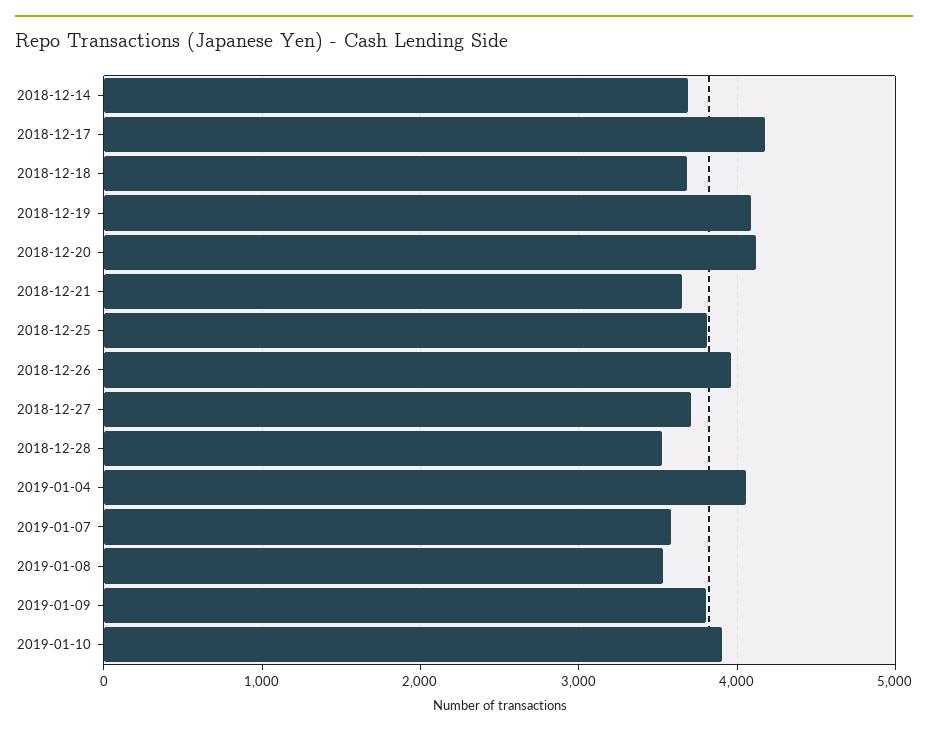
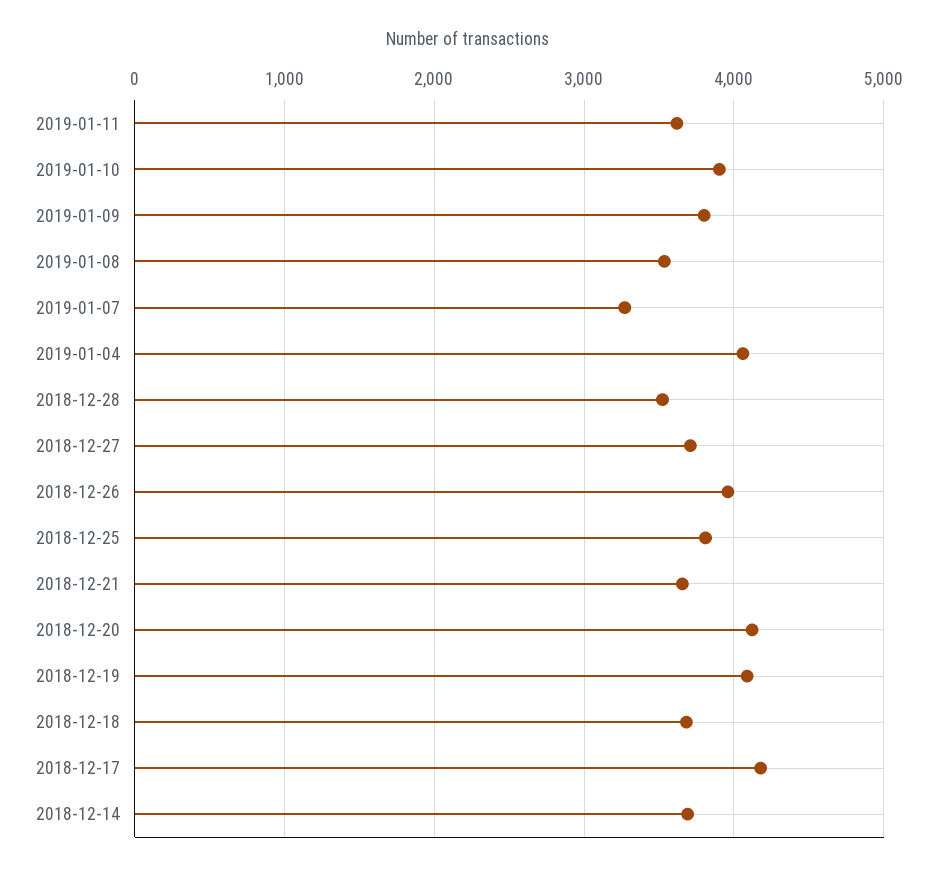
2019-01-07: 3600 -> 3300
2019-01-11: none -> 3600

